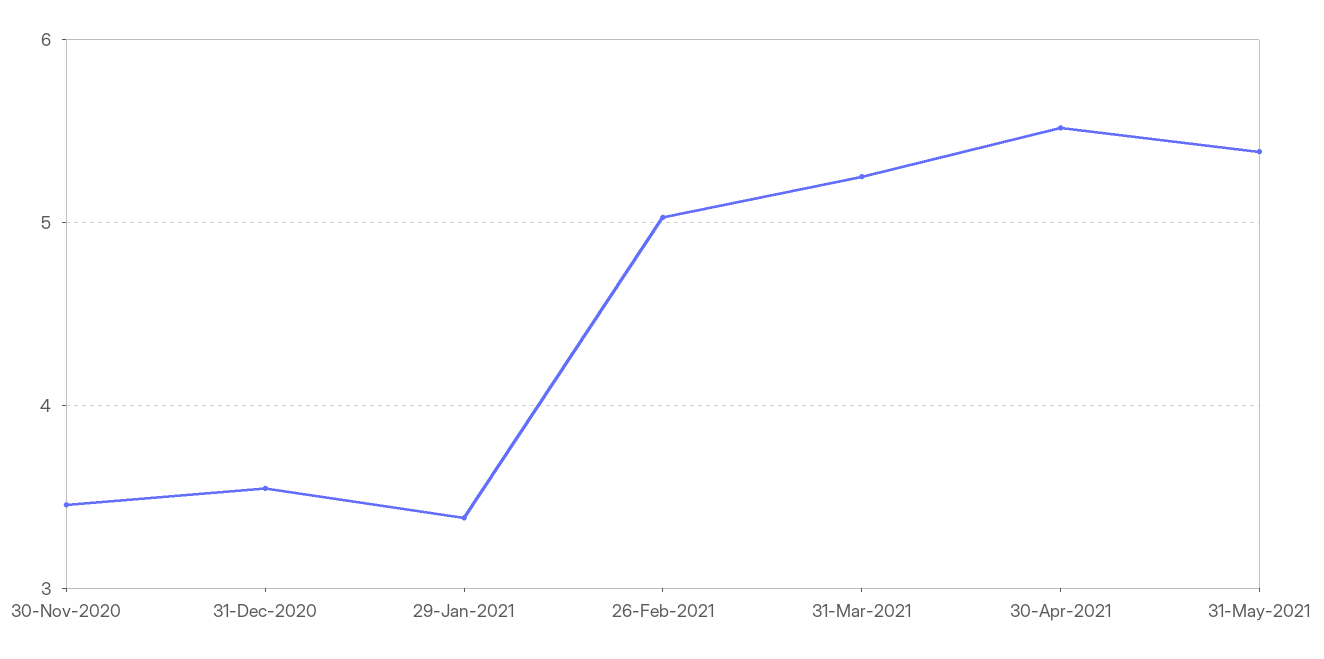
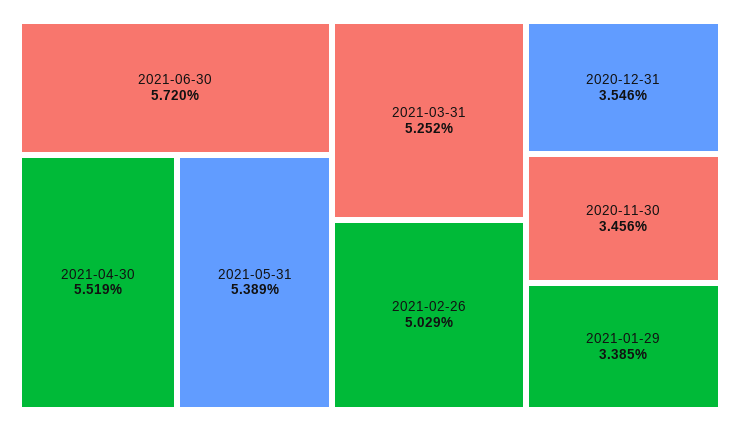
2021-06-30: none -> 5.72

